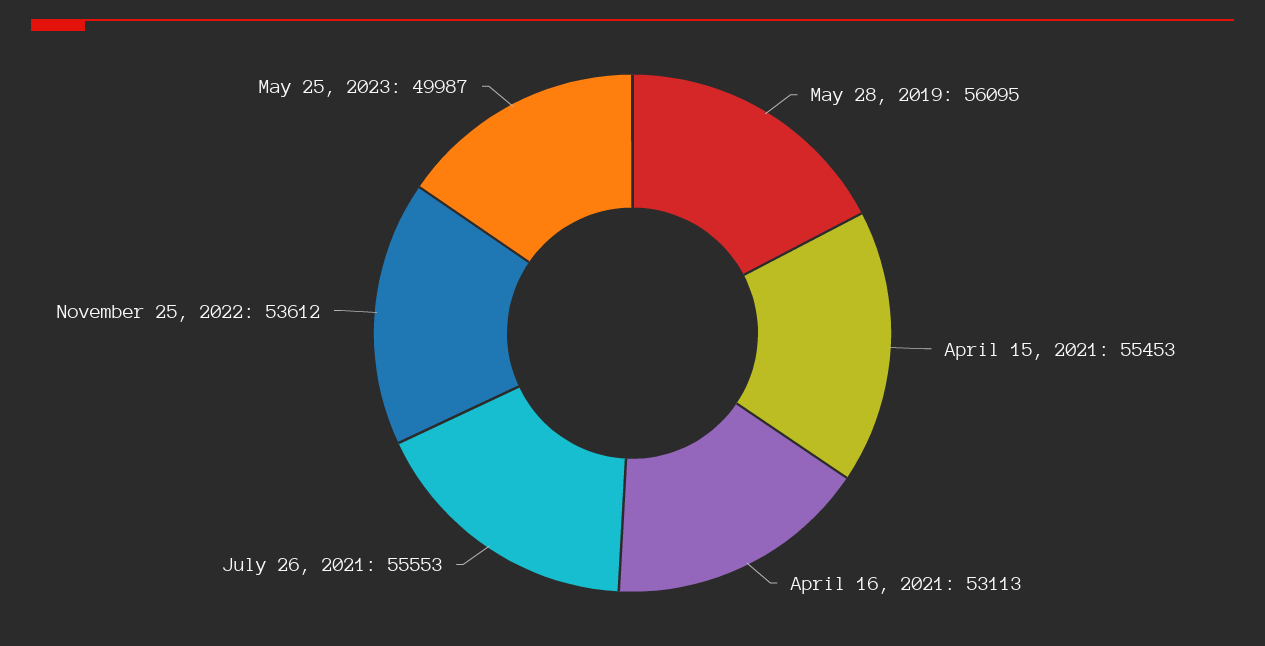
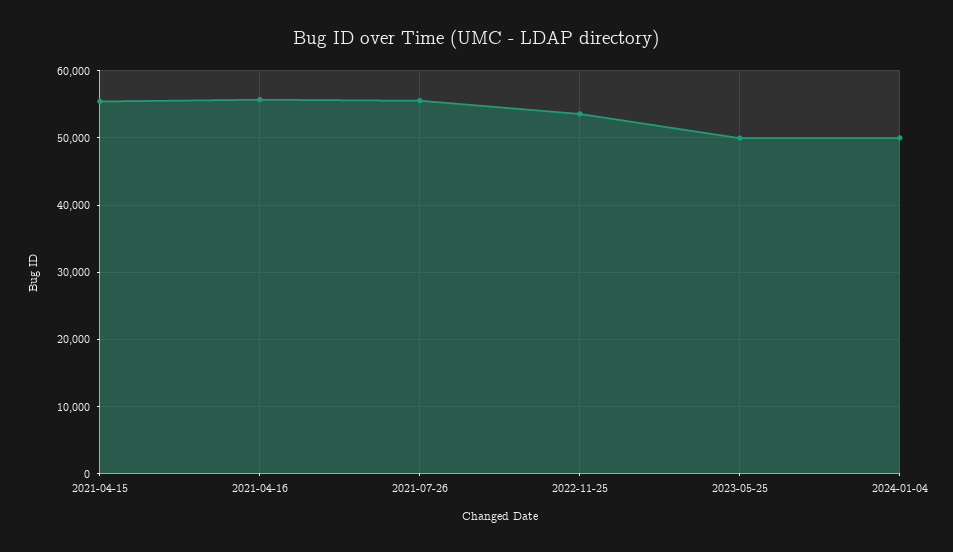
May 28, 2019: 56095 -> none
April 16, 2021: 53113 -> 56000
2024-01-04: none -> 50000

